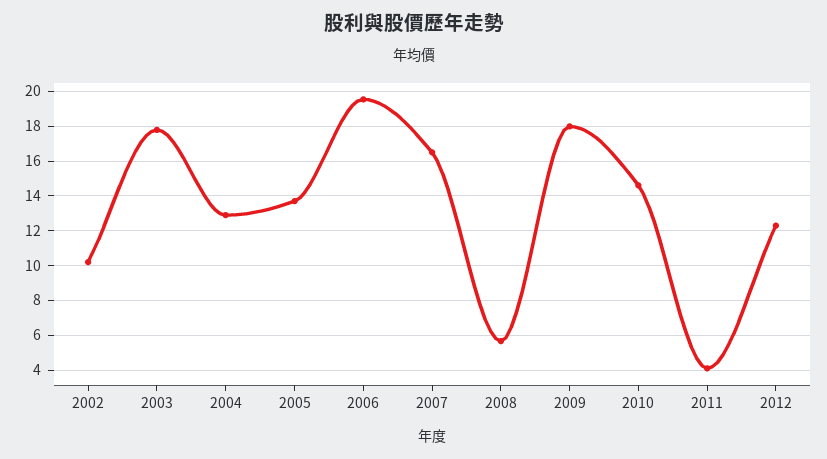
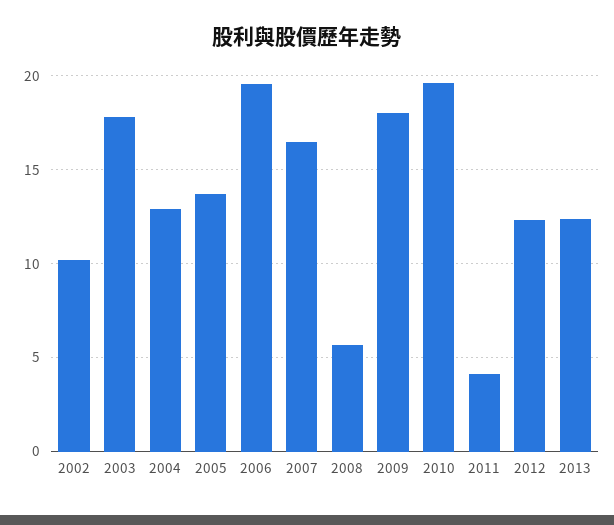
2010: 14.5 -> 19.5
2013: none -> 12.5

